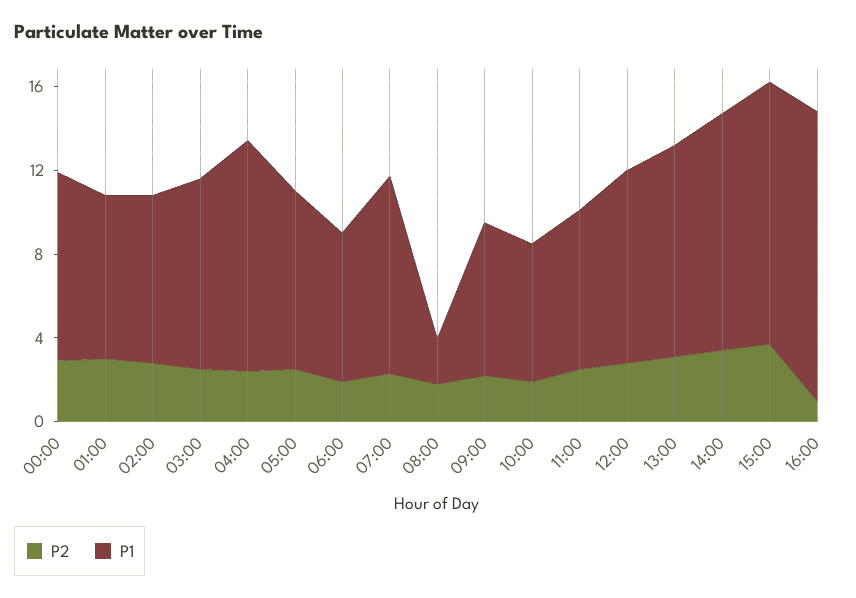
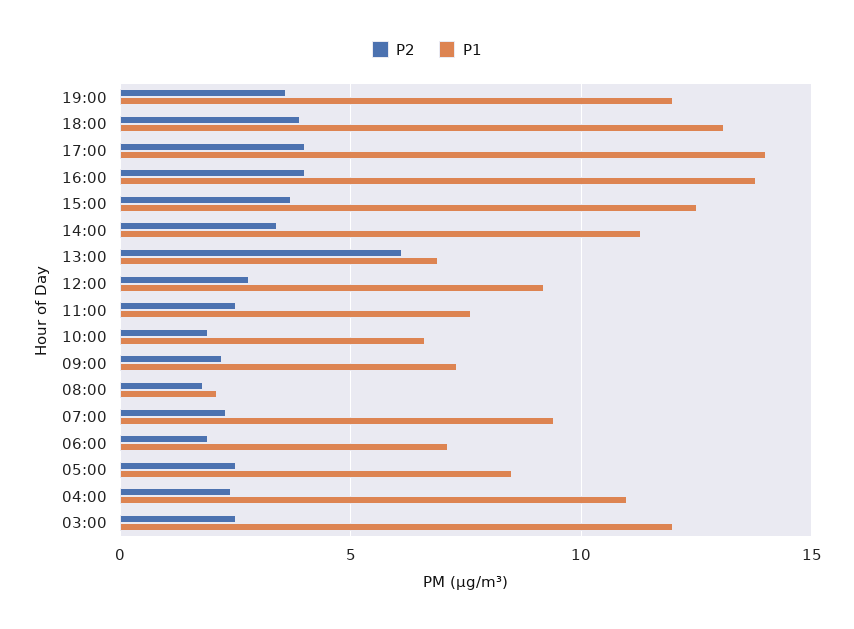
P2, 00:00: 3 -> none
P1, 00:00: 9 -> none
P2, 01:00: 3 -> none
P1, 01:00: 8 -> none
P2, 02:00: 3 -> none
P1, 02:00: 8 -> none
P1, 03:00: 9 -> 12
P2, 13:00: 3 -> 6
P1, 13:00: 10 -> 7
P2, 16:00: 1 -> 4
P2, 19:00: none -> 3.5
P1, 19:00: none -> 12
P2, 18:00: none -> 4
P1, 18:00: none -> 13
P2, 17:00: none -> 4
P1, 17:00: none -> 14

